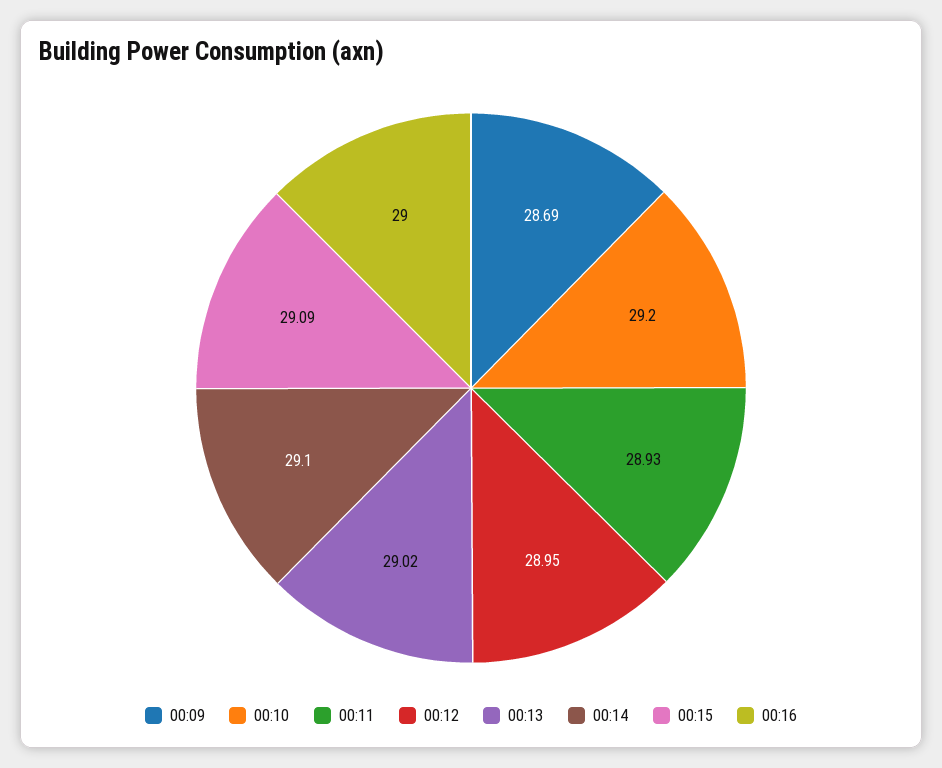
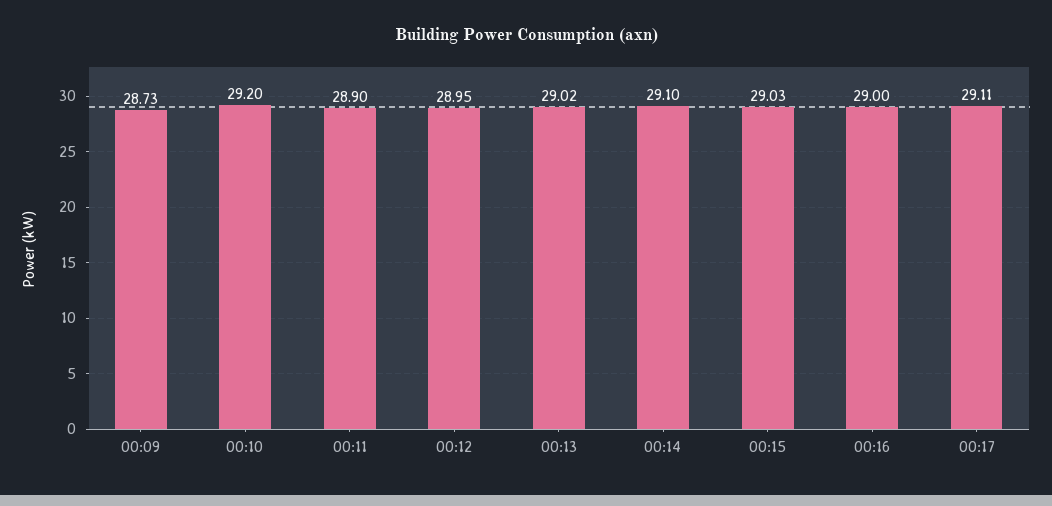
00:09: 28.69 -> 28.73
00:11: 28.93 -> 28.9
00:15: 29.09 -> 29.03
00:17: none -> 29.11

